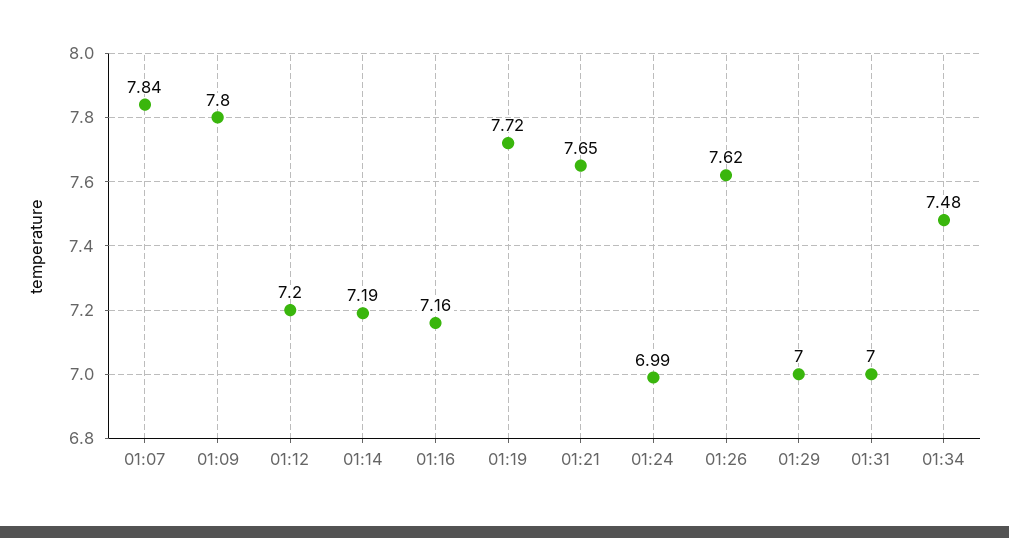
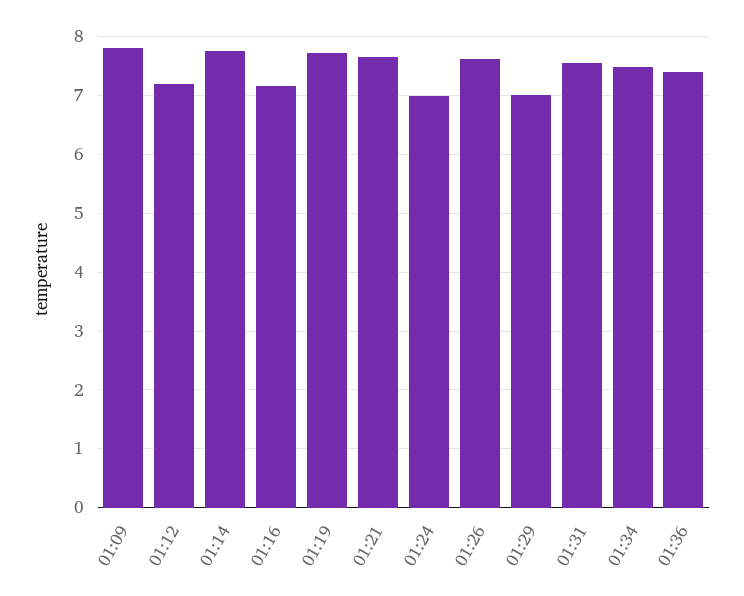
01:07: 7.84 -> none
01:14: 7.19 -> 7.8
01:31: 7 -> 7.6
01:36: none -> 7.4

